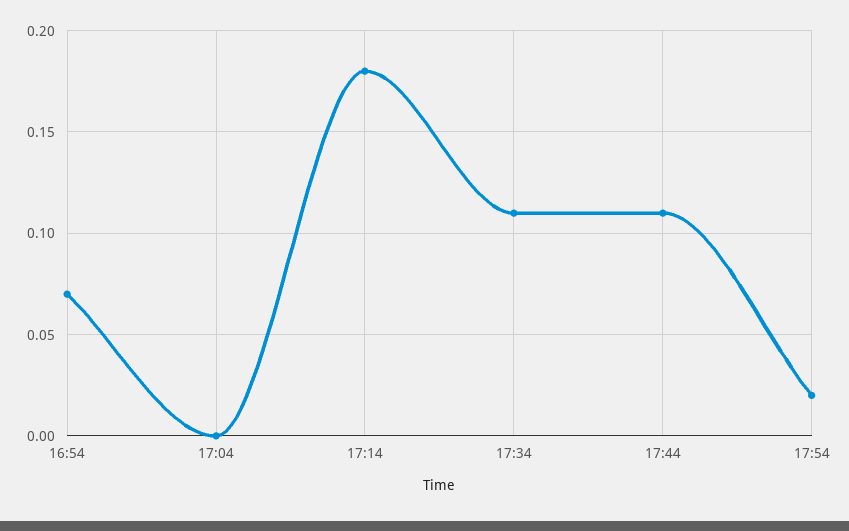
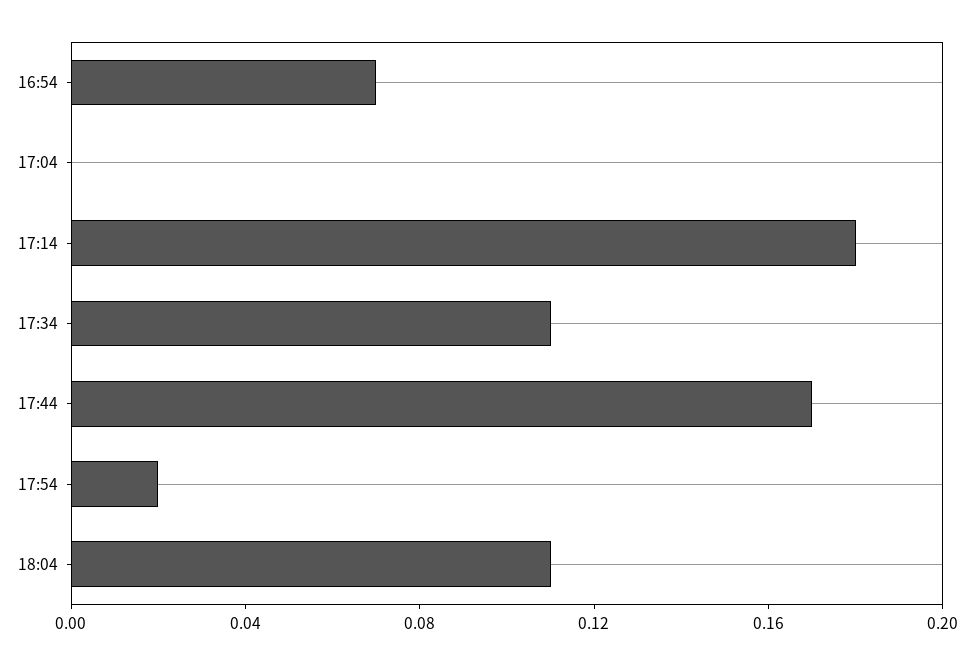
17:44: 0.11 -> 0.17
18:04: none -> 0.11

